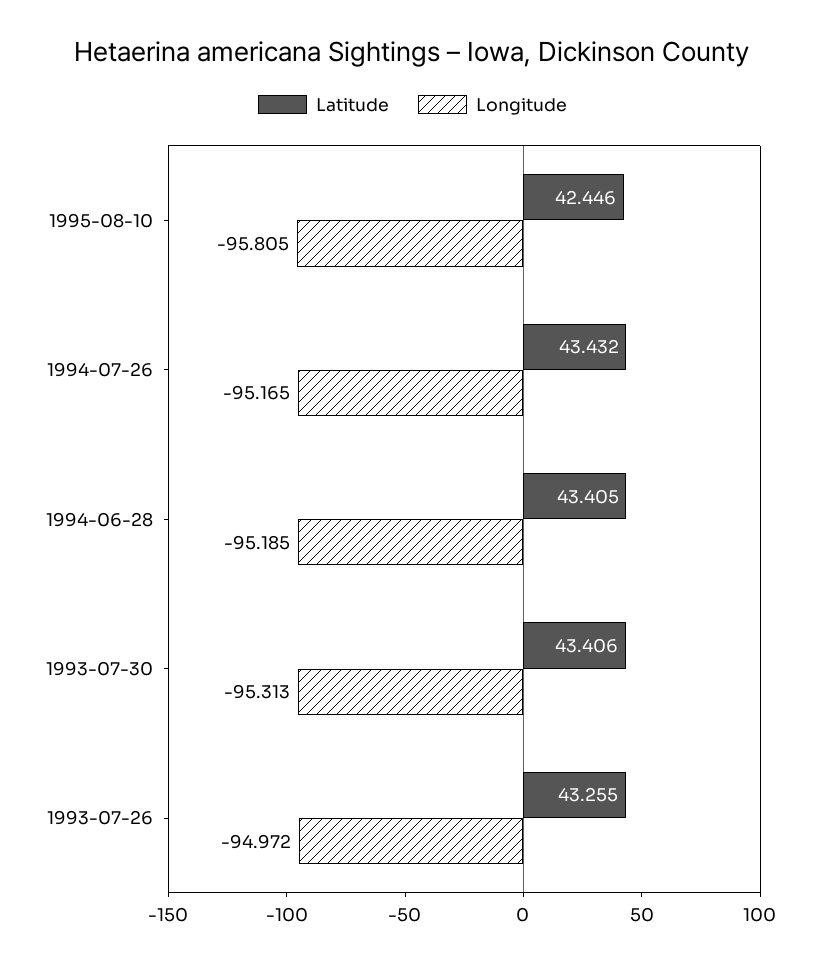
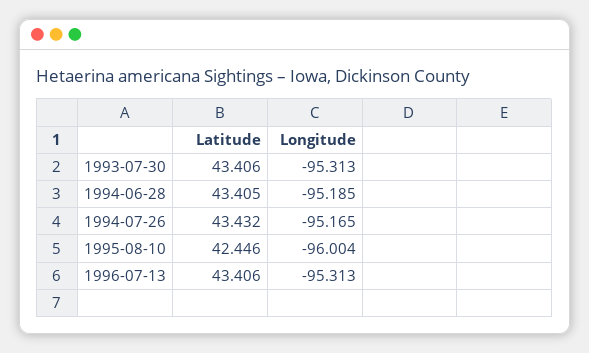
Longitude, 1995-08-10: -95.805 -> -96.004
Latitude, 1993-07-26: 43.255 -> none
Longitude, 1993-07-26: -94.972 -> none
Latitude, 1996-07-13: none -> 43.406
Longitude, 1996-07-13: none -> -95.313

